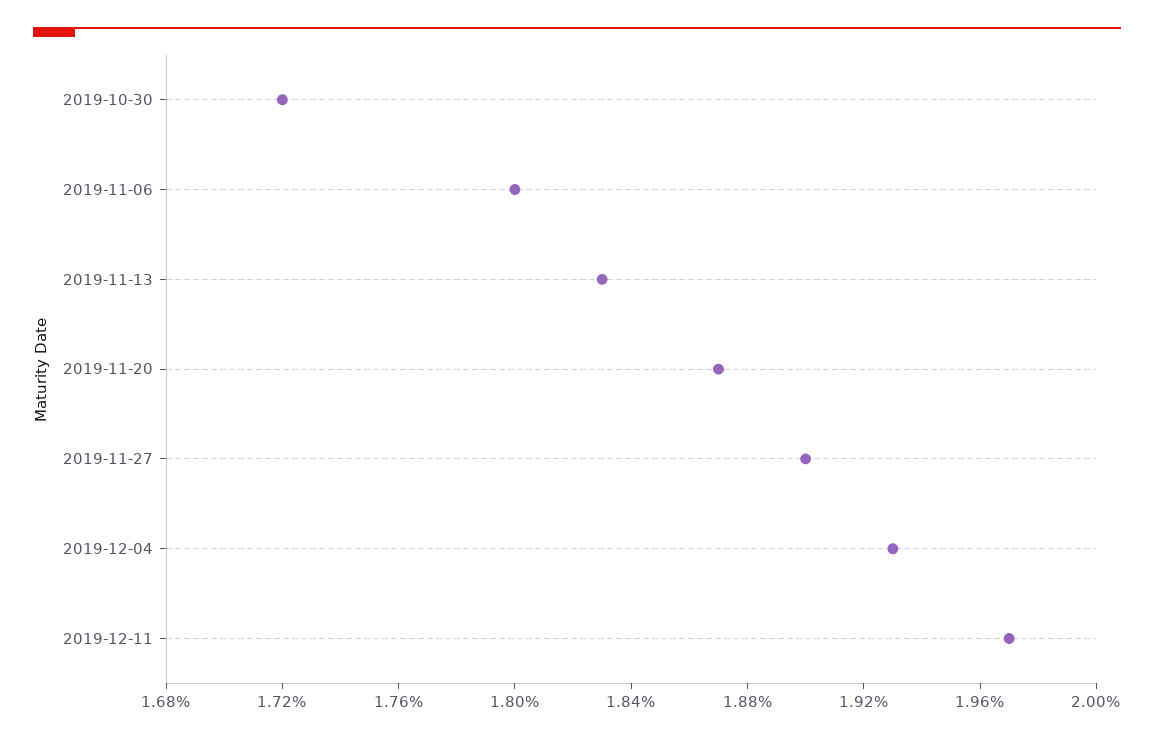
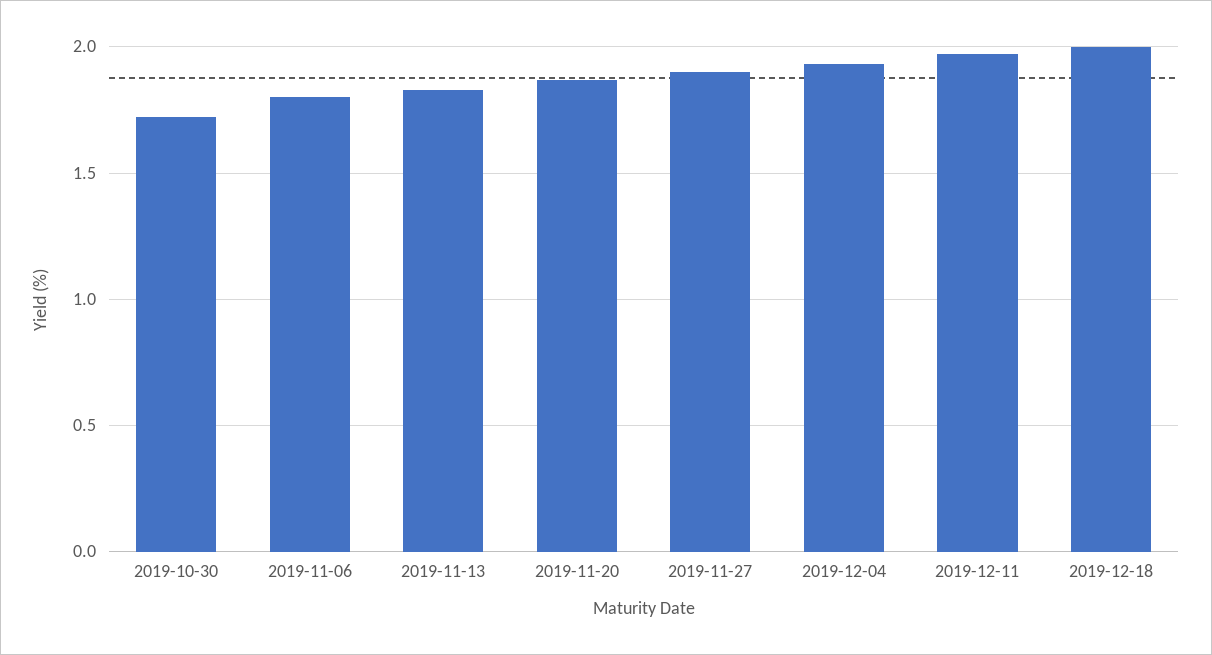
2019-12-18: none -> 2

